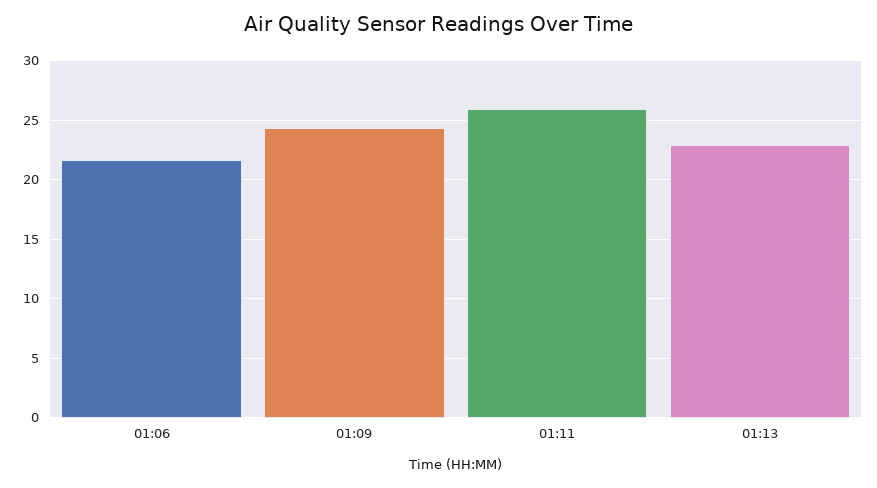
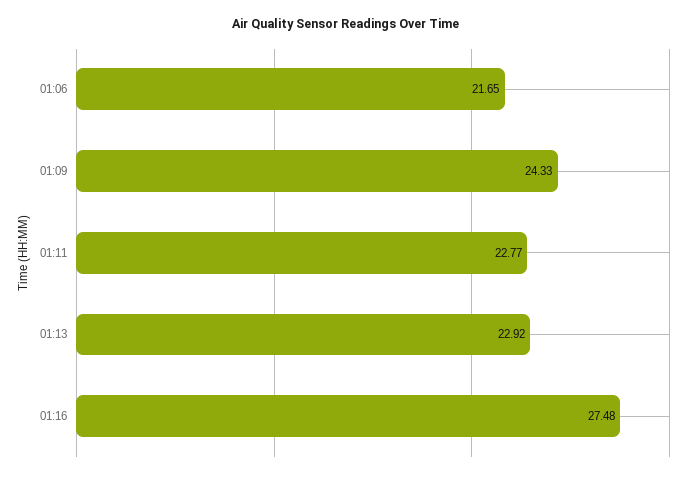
01:11: 26 -> 22.77
01:16: none -> 27.48

